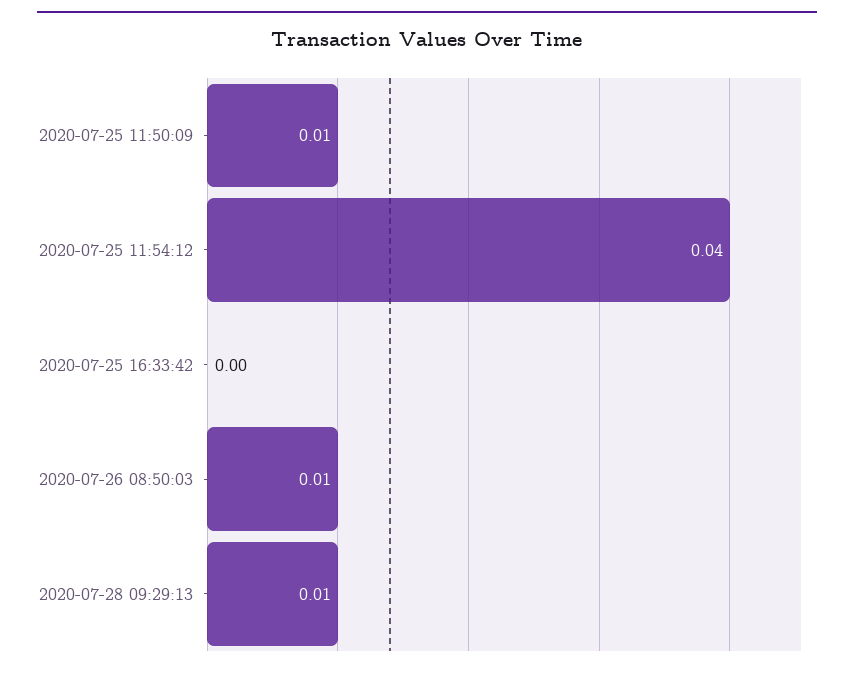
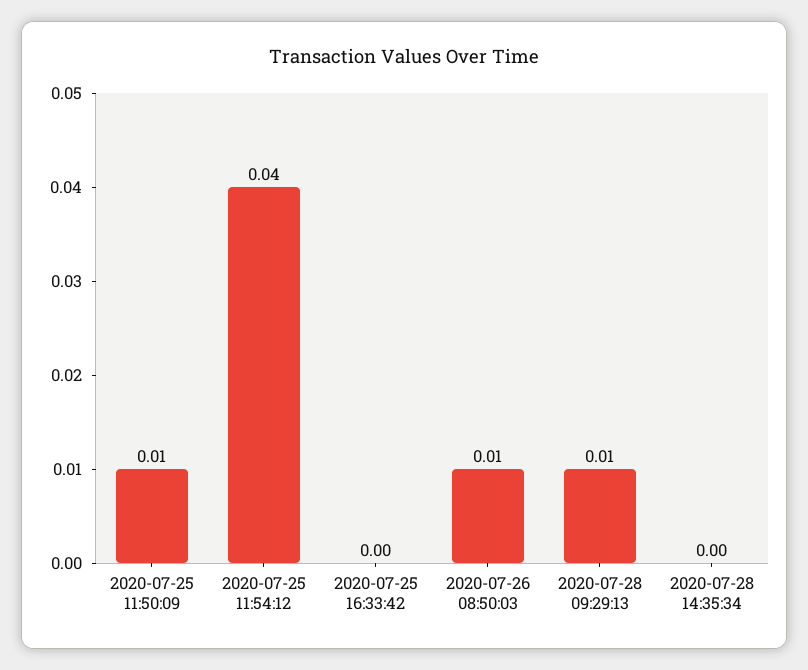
2020-07-28 14:35:34: none -> 0

